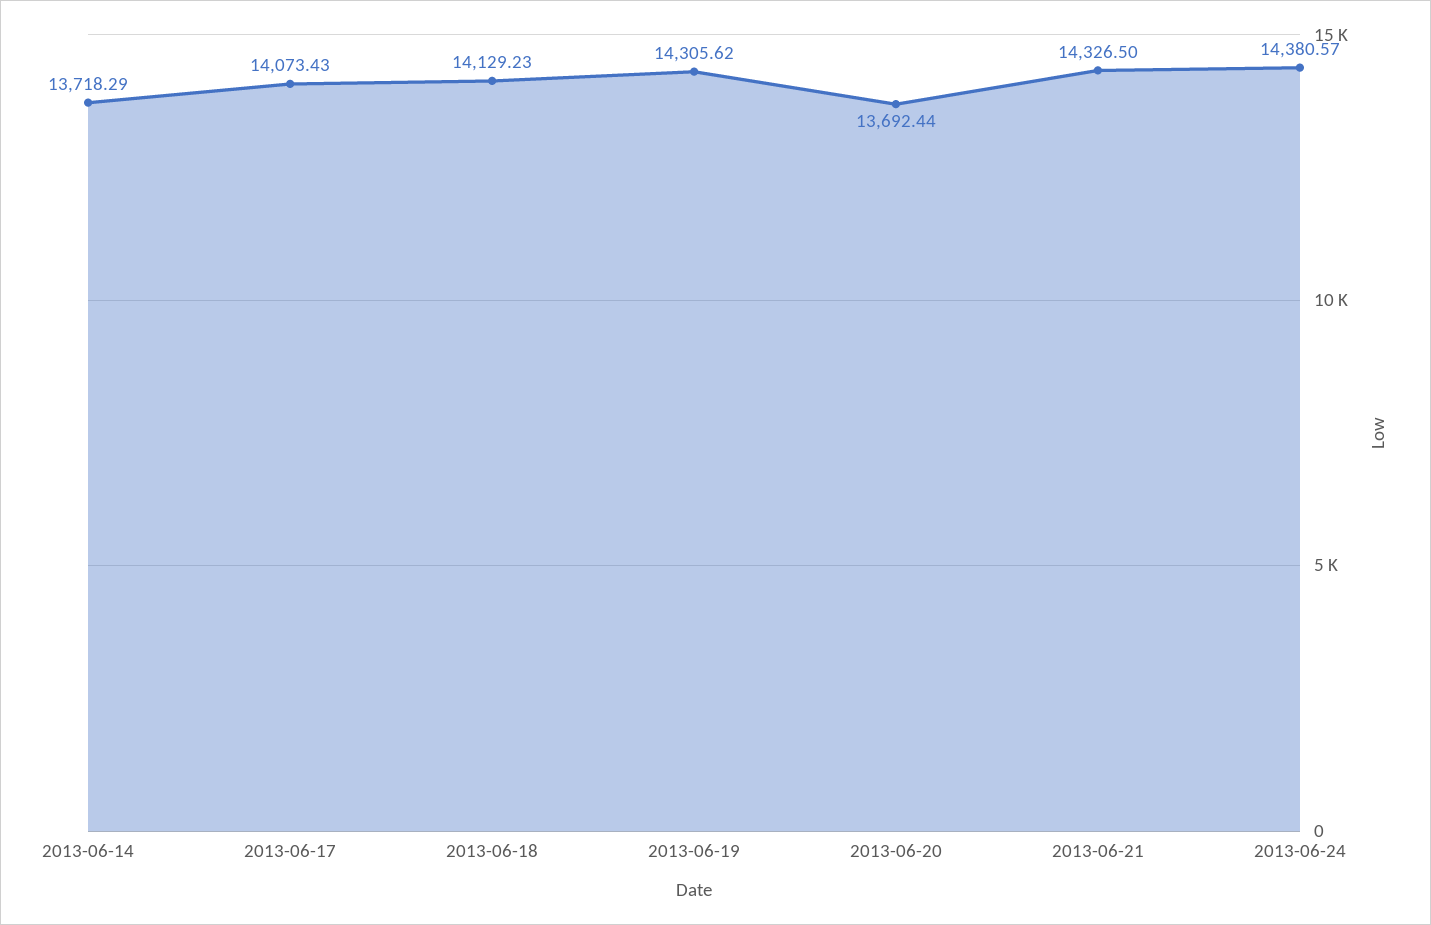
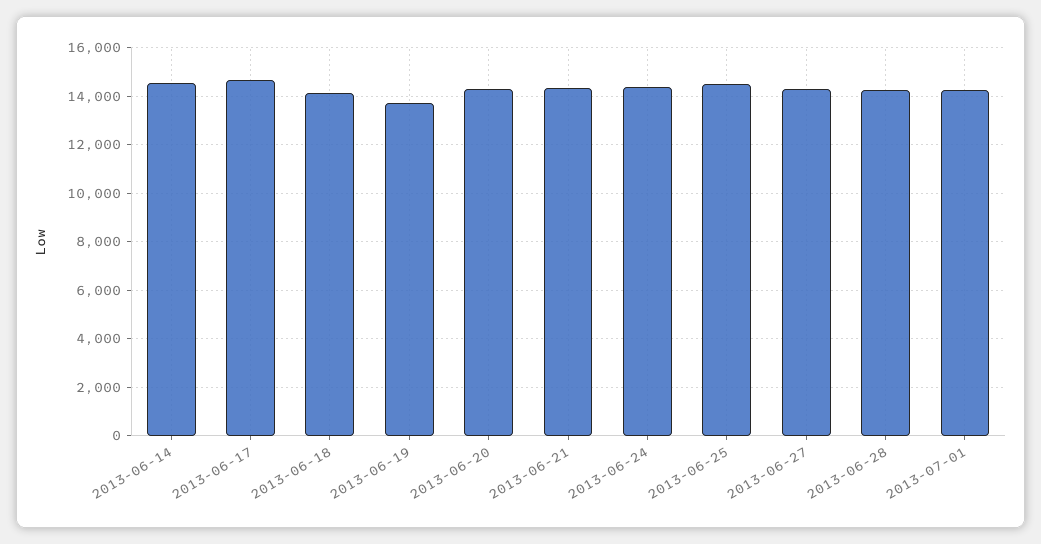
2013-06-14: 13718.29 -> 14500
2013-06-17: 14073.43 -> 14750
2013-06-19: 14305.62 -> 13750
2013-06-20: 13692.44 -> 14250
2013-06-25: none -> 14500
2013-06-27: none -> 14250
2013-06-28: none -> 14250
2013-07-01: none -> 14250

